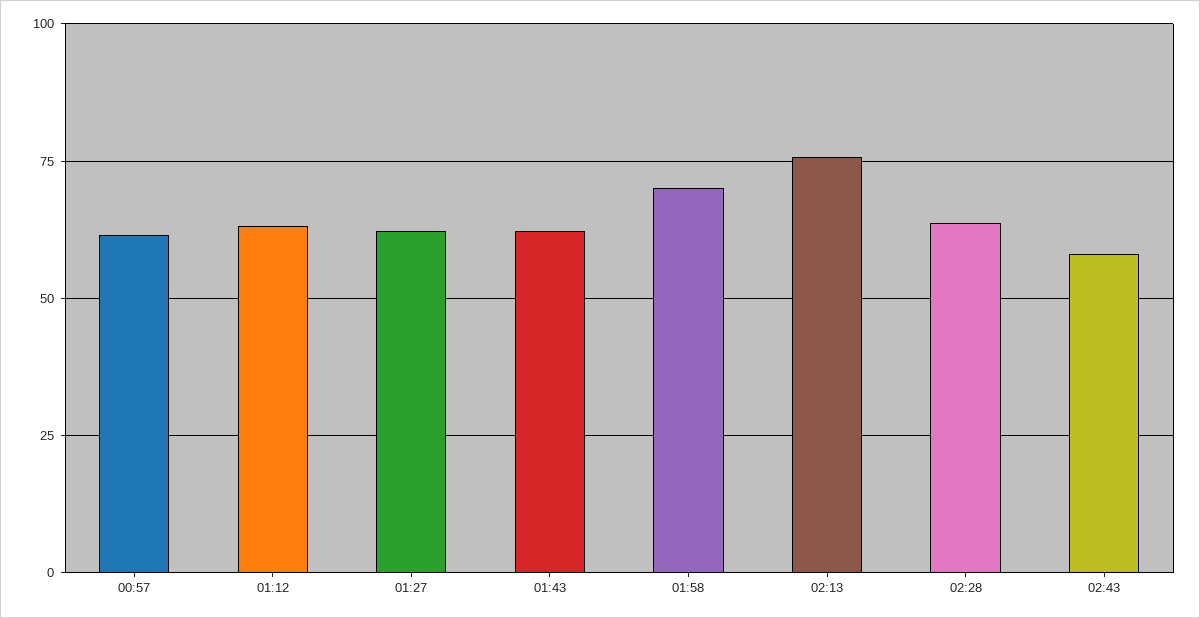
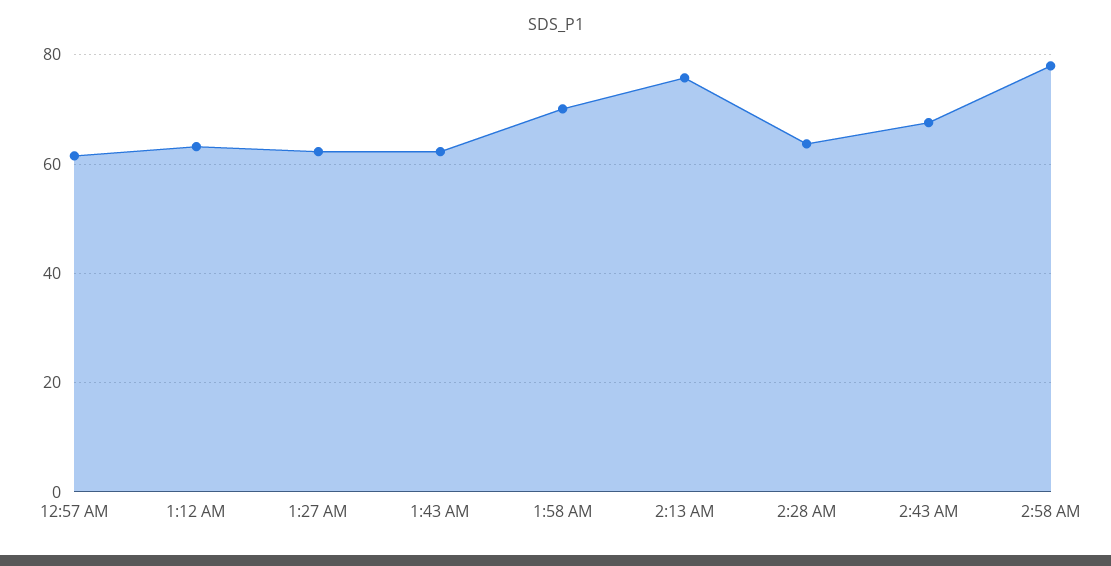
02:43: 57.5 -> 68
2:58 AM: none -> 78

